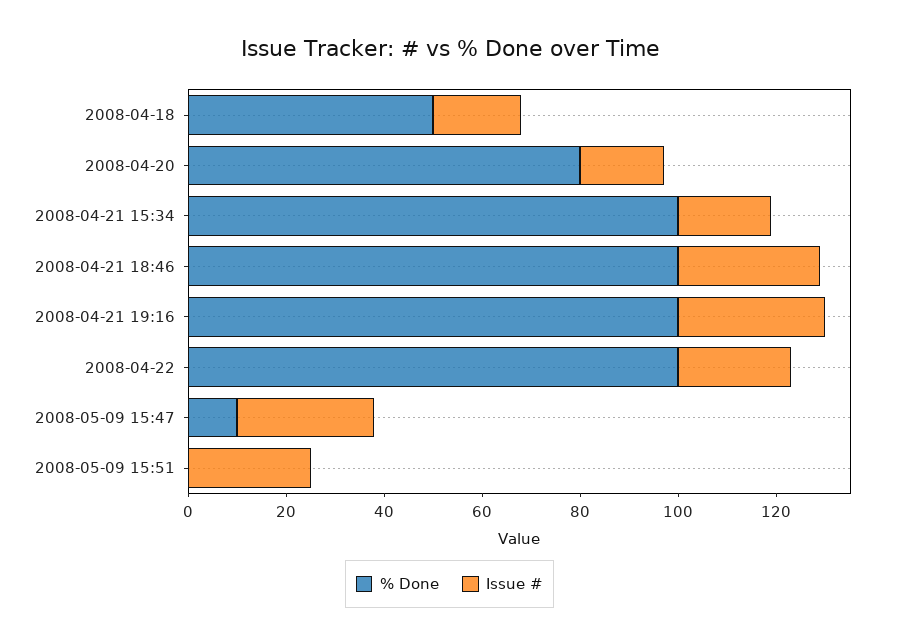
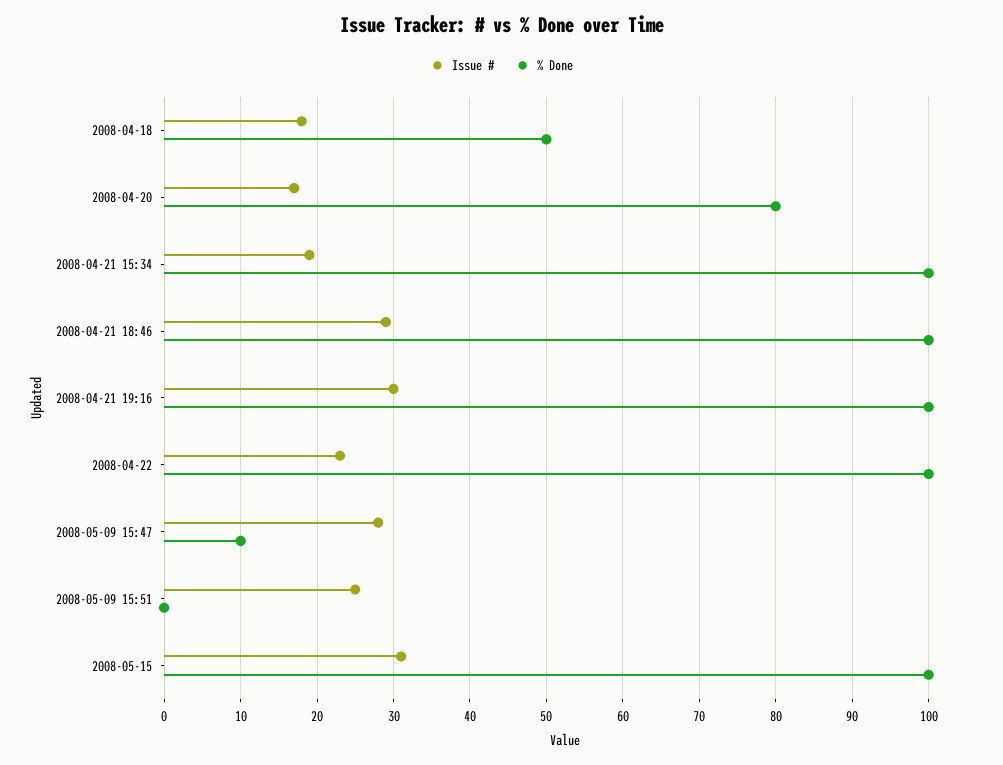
Issue #, 2008-05-15: none -> 31
% Done, 2008-05-15: none -> 100

